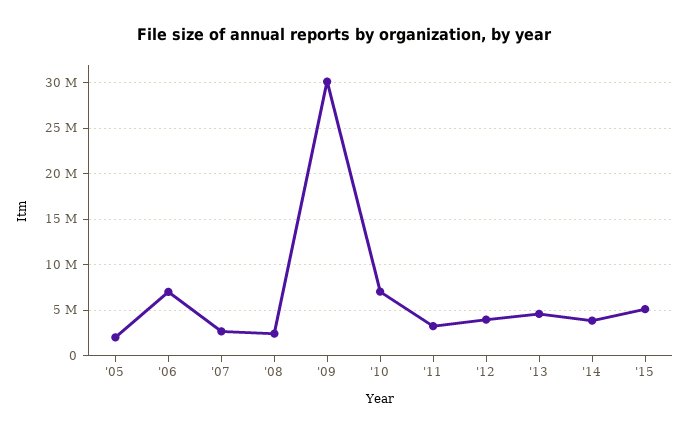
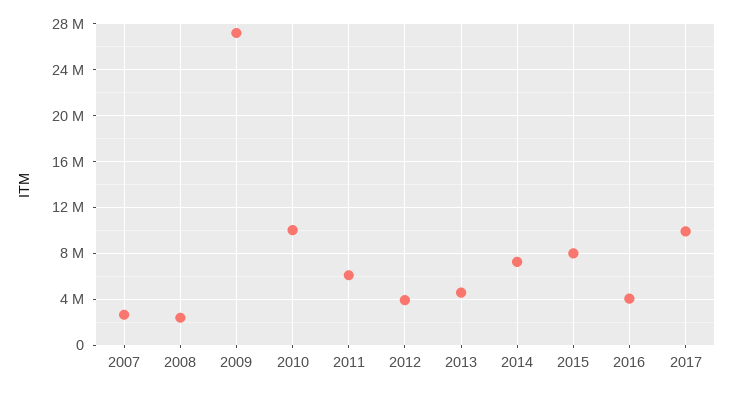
'05: 2000000 -> none
'06: 7000000 -> none
'09: 30000000 -> 27000000
'10: 7000000 -> 10000000
'11: 3000000 -> 6000000
'14: 4000000 -> 7000000
'15: 5000000 -> 8000000
2016: none -> 4000000
2017: none -> 10000000

